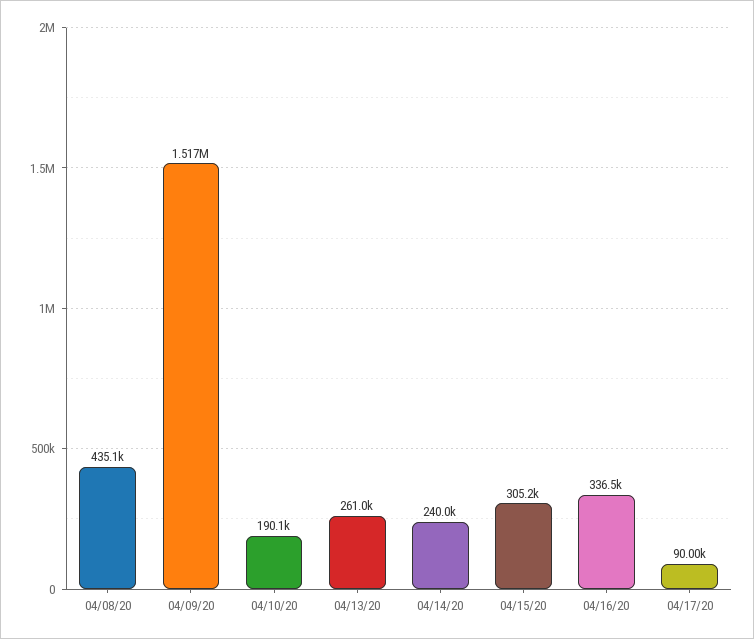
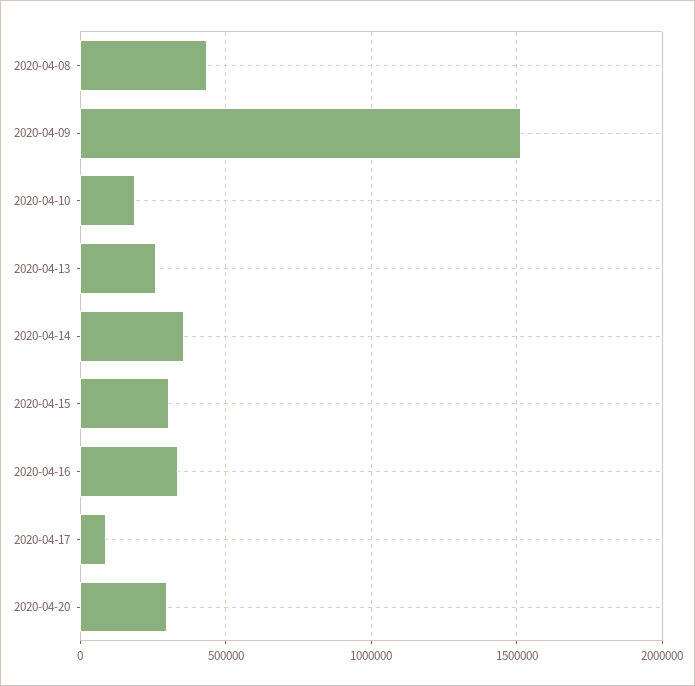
04/14/20: 240000 -> 350000
2020-04-20: none -> 300000

